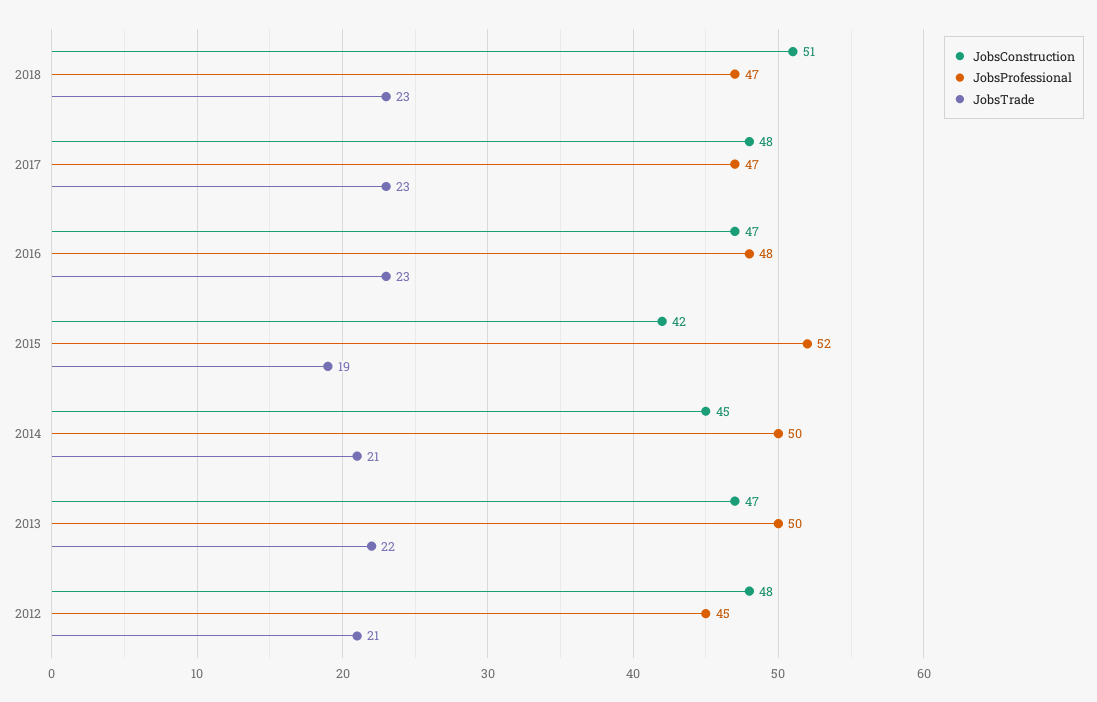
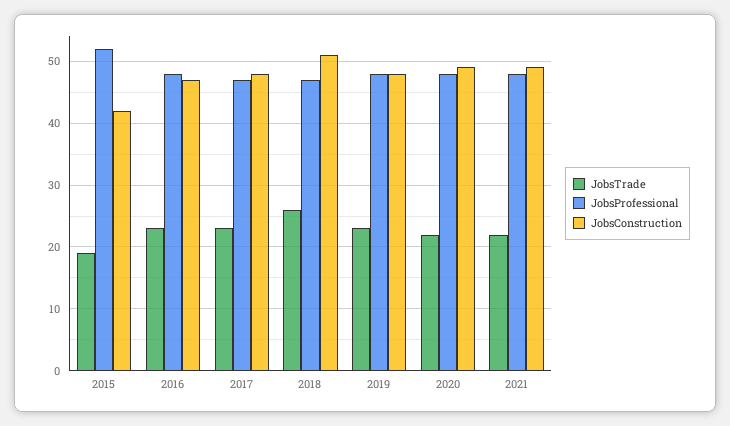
JobsTrade, 2018: 23 -> 26
JobsConstruction, 2014: 45 -> none
JobsProfessional, 2014: 50 -> none
JobsTrade, 2014: 21 -> none
JobsConstruction, 2013: 47 -> none
JobsProfessional, 2013: 50 -> none
JobsTrade, 2013: 22 -> none
JobsConstruction, 2012: 48 -> none
JobsProfessional, 2012: 45 -> none
JobsTrade, 2012: 21 -> none
JobsTrade, 2019: none -> 23
JobsProfessional, 2019: none -> 48
JobsConstruction, 2019: none -> 48
JobsTrade, 2020: none -> 22
JobsProfessional, 2020: none -> 48
JobsConstruction, 2020: none -> 49
JobsTrade, 2021: none -> 22
JobsProfessional, 2021: none -> 48
JobsConstruction, 2021: none -> 49

